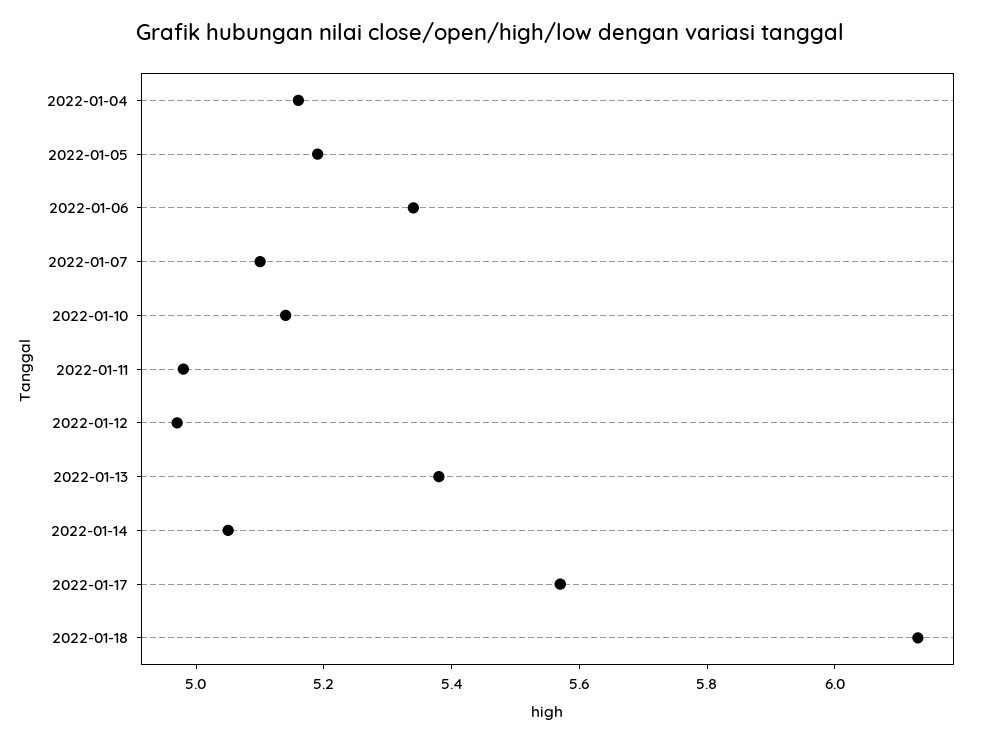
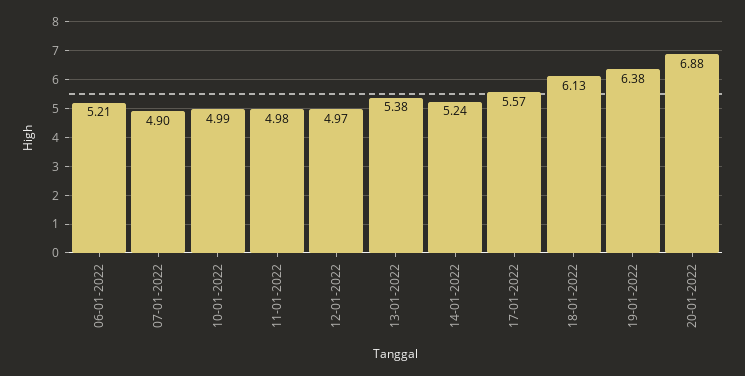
2022-01-04: 5.15 -> none
2022-01-05: 5.2 -> none
2022-01-06: 5.35 -> 5.21
2022-01-07: 5.1 -> 4.9
2022-01-10: 5.15 -> 4.99
2022-01-14: 5.05 -> 5.24
19-01-2022: none -> 6.38
20-01-2022: none -> 6.88

